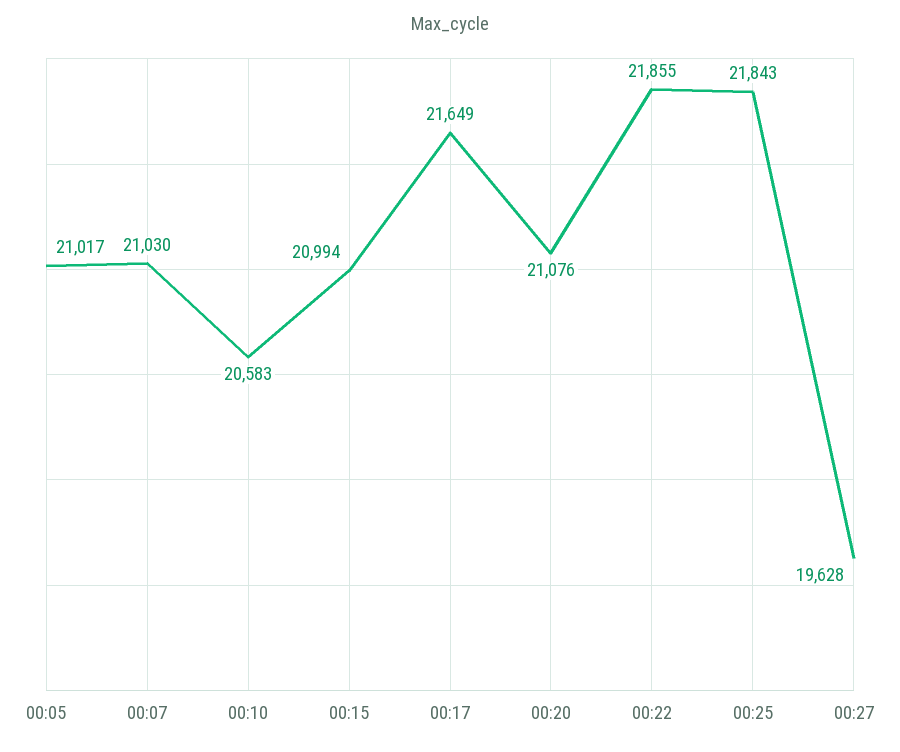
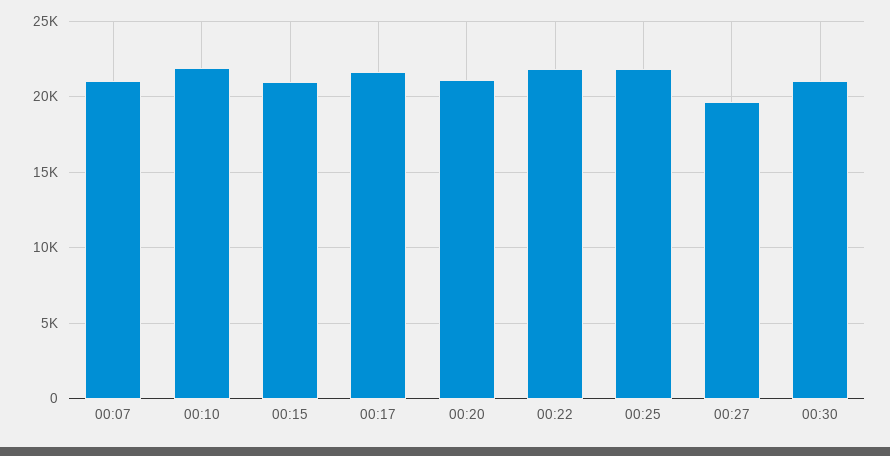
00:05: 21017 -> none
00:10: 20583 -> 22000
00:30: none -> 21000

